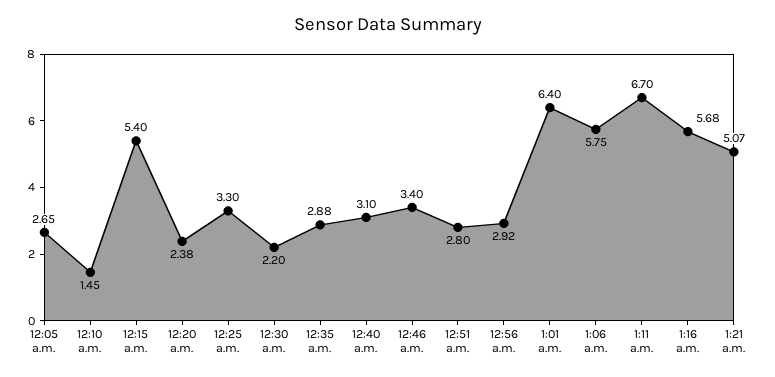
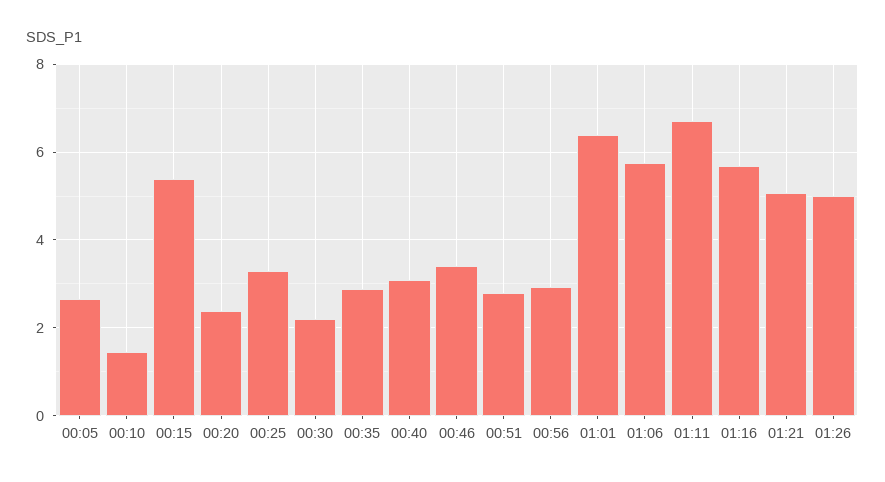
01:26: none -> 5

